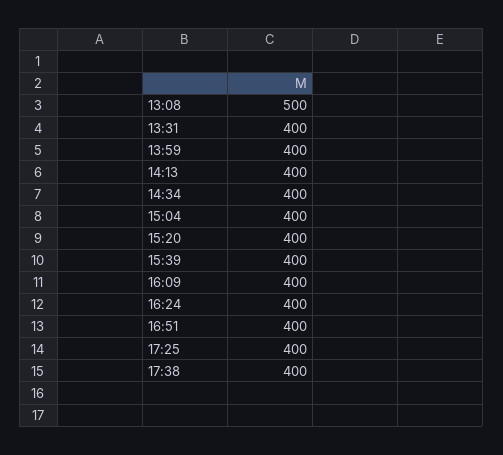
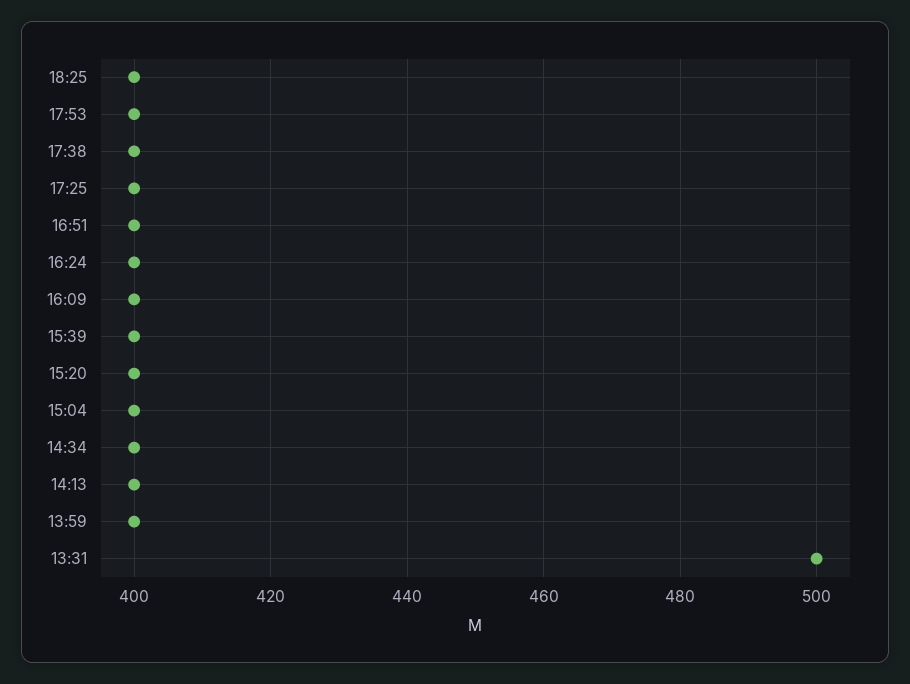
13:08: 500 -> none
13:31: 400 -> 500
18:25: none -> 400
17:53: none -> 400

